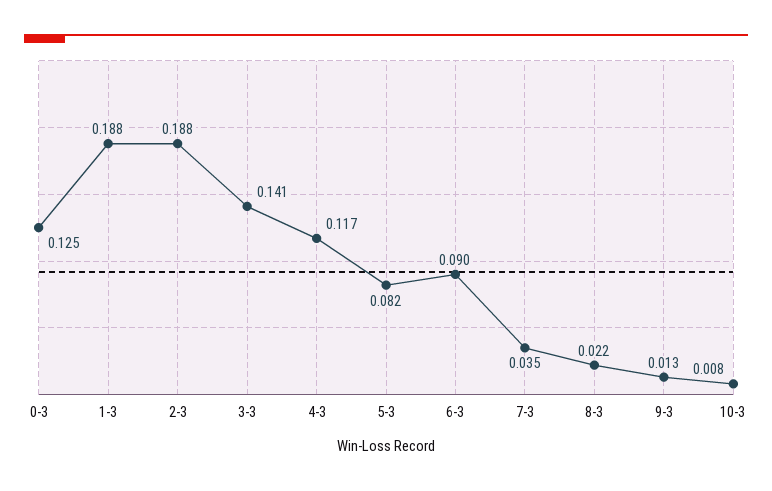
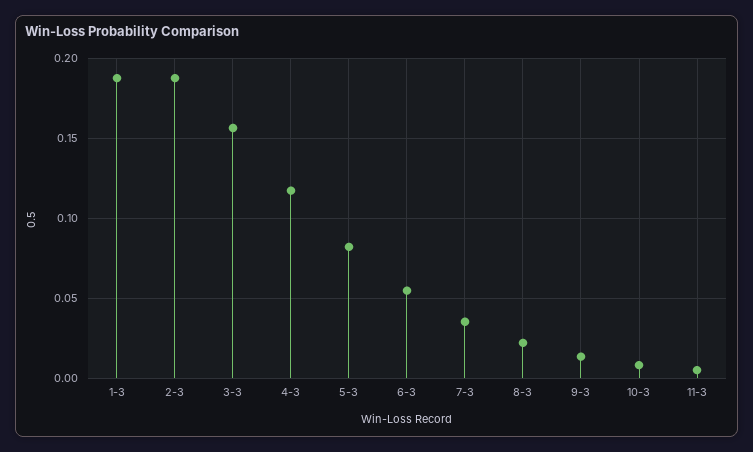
0-3: 0.125 -> none
3-3: 0.141 -> 0.155
6-3: 0.09 -> 0.055
11-3: none -> 0.005

